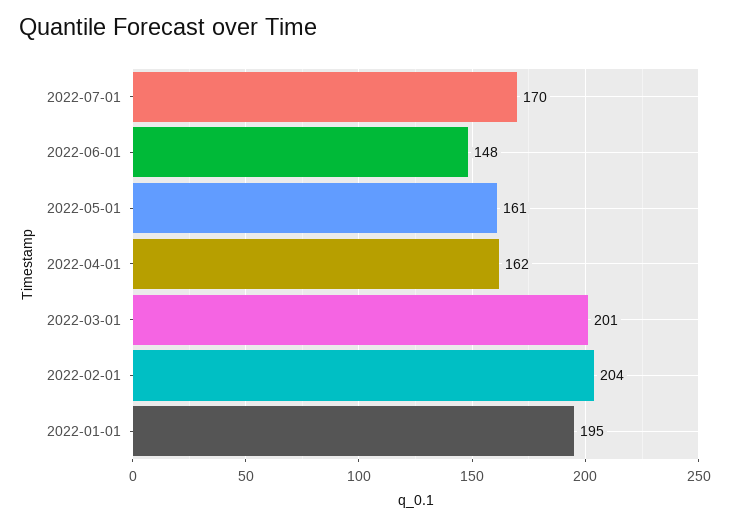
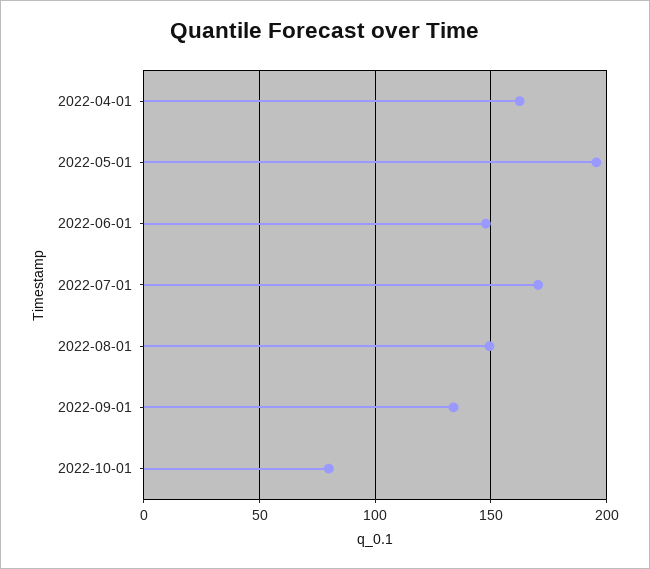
2022-05-01: 161 -> 195
2022-03-01: 201 -> none
2022-02-01: 204 -> none
2022-01-01: 195 -> none
2022-08-01: none -> 150
2022-09-01: none -> 135
2022-10-01: none -> 80

